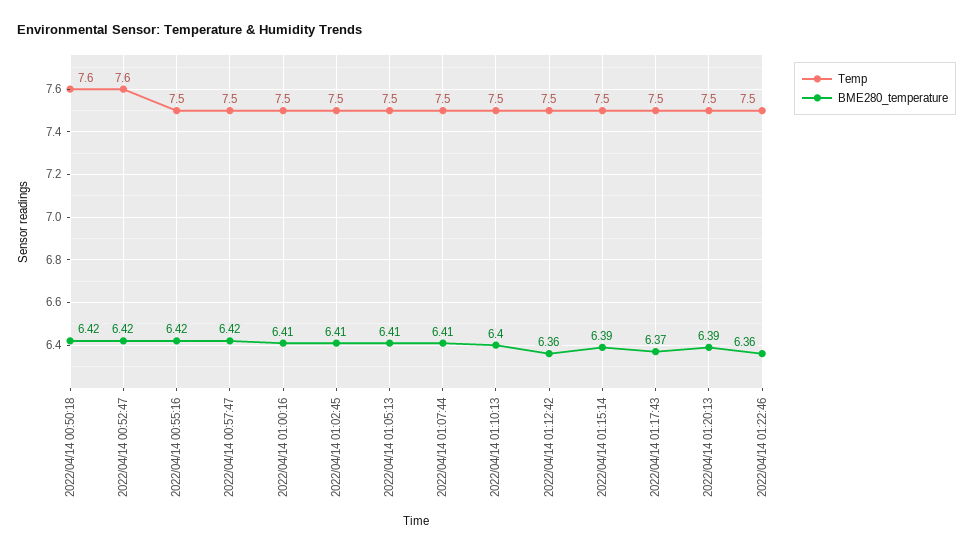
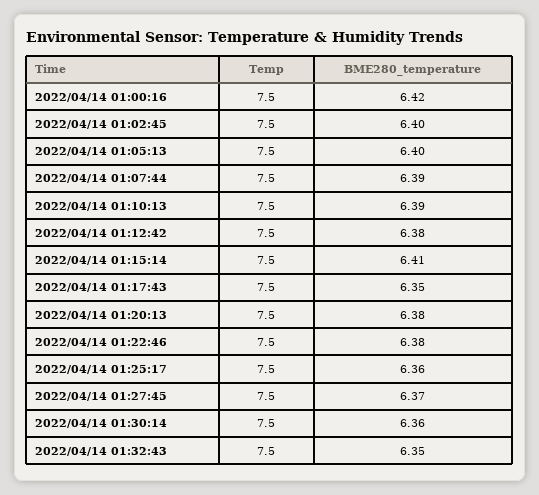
Temp, 2022/04/14 00:50:18: 7.6 -> none
BME280_temperature, 2022/04/14 00:50:18: 6.42 -> none
Temp, 2022/04/14 00:52:47: 7.6 -> none
BME280_temperature, 2022/04/14 00:52:47: 6.42 -> none
Temp, 2022/04/14 00:55:16: 7.5 -> none
BME280_temperature, 2022/04/14 00:55:16: 6.42 -> none
Temp, 2022/04/14 00:57:47: 7.5 -> none
BME280_temperature, 2022/04/14 00:57:47: 6.42 -> none
BME280_temperature, 2022/04/14 01:00:16: 6.41 -> 6.42
BME280_temperature, 2022/04/14 01:02:45: 6.41 -> 6.4
BME280_temperature, 2022/04/14 01:05:13: 6.41 -> 6.4
BME280_temperature, 2022/04/14 01:07:44: 6.41 -> 6.39
BME280_temperature, 2022/04/14 01:10:13: 6.4 -> 6.39
BME280_temperature, 2022/04/14 01:12:42: 6.36 -> 6.38
BME280_temperature, 2022/04/14 01:15:14: 6.39 -> 6.41
BME280_temperature, 2022/04/14 01:17:43: 6.37 -> 6.35
BME280_temperature, 2022/04/14 01:20:13: 6.39 -> 6.38
BME280_temperature, 2022/04/14 01:22:46: 6.36 -> 6.38
Temp, 2022/04/14 01:25:17: none -> 7.5
BME280_temperature, 2022/04/14 01:25:17: none -> 6.36
Temp, 2022/04/14 01:27:45: none -> 7.5
BME280_temperature, 2022/04/14 01:27:45: none -> 6.37
Temp, 2022/04/14 01:30:14: none -> 7.5
BME280_temperature, 2022/04/14 01:30:14: none -> 6.36
Temp, 2022/04/14 01:32:43: none -> 7.5
BME280_temperature, 2022/04/14 01:32:43: none -> 6.35

